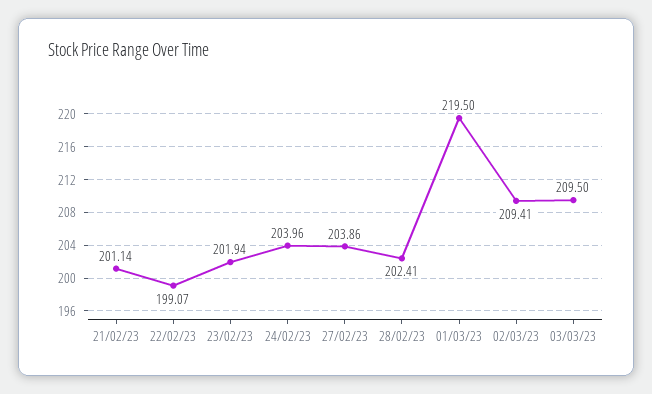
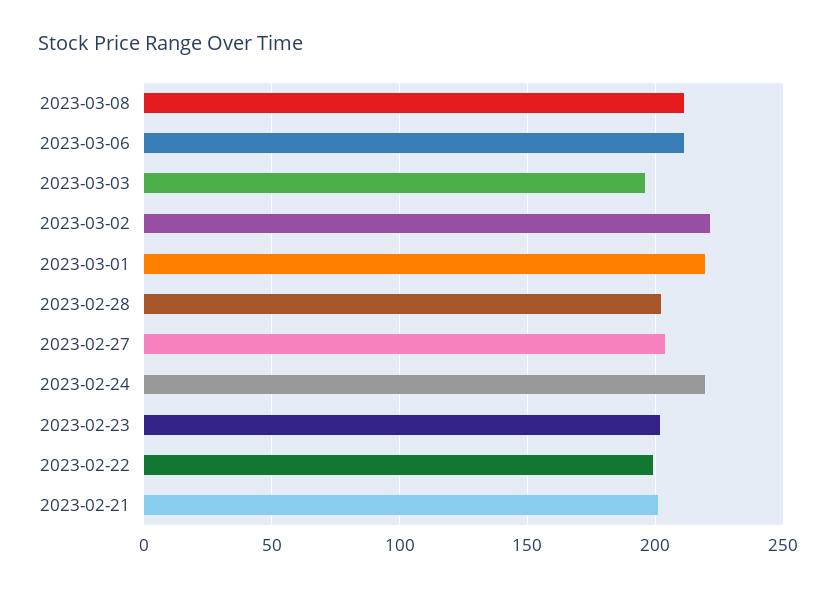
24/02/23: 203.96 -> 220
02/03/23: 209.41 -> 220
03/03/23: 209.5 -> 195
2023-03-08: none -> 210
2023-03-06: none -> 210

